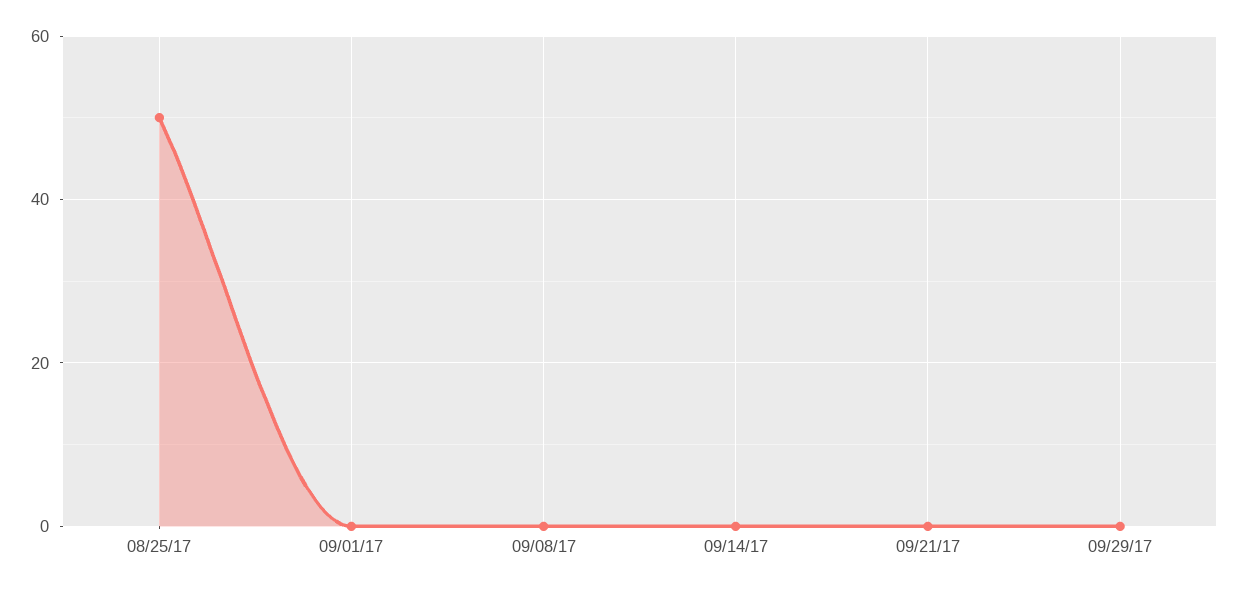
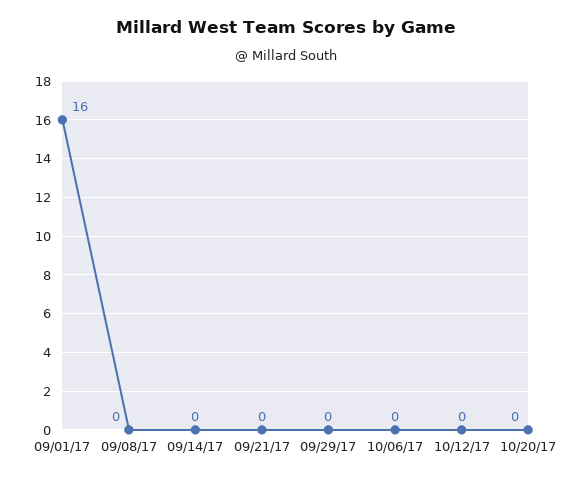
08/25/17: 50 -> none
09/01/17: 0 -> 16
10/06/17: none -> 0
10/12/17: none -> 0
10/20/17: none -> 0

